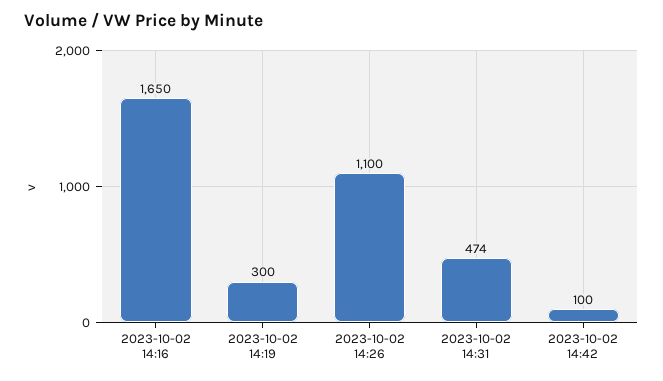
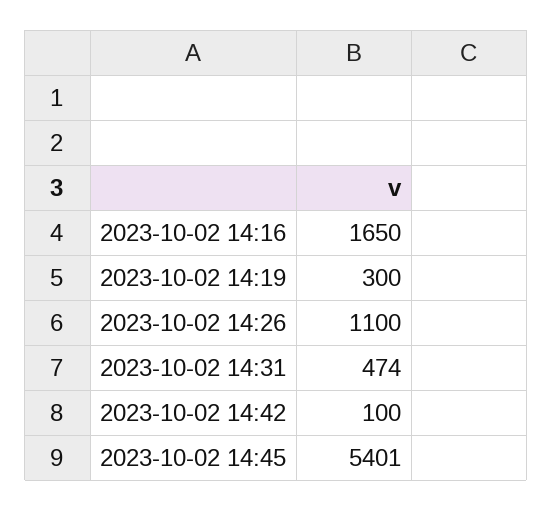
2023-10-02 14:45: none -> 5401

